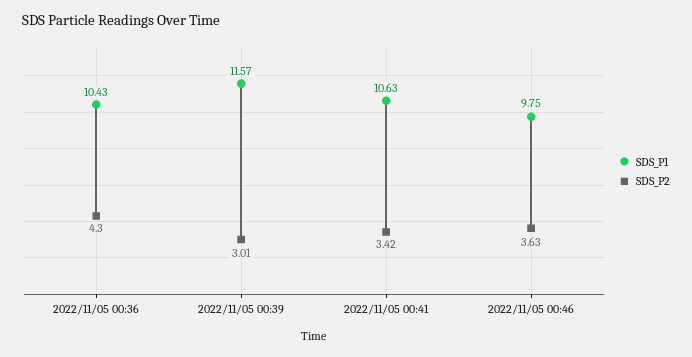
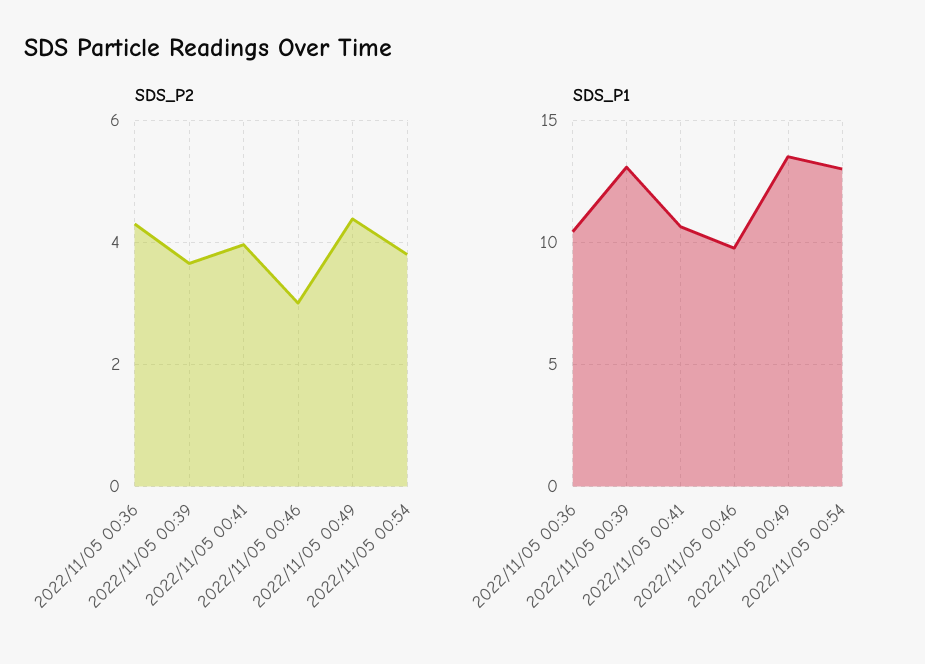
SDS_P1, 2022/11/05 00:39: 11.57 -> 13
SDS_P2, 2022/11/05 00:39: 3.01 -> 3.6
SDS_P2, 2022/11/05 00:41: 3.42 -> 4
SDS_P2, 2022/11/05 00:46: 3.63 -> 3
SDS_P2, 2022/11/05 00:49: none -> 4.4
SDS_P2, 2022/11/05 00:54: none -> 3.8
SDS_P1, 2022/11/05 00:49: none -> 13.5
SDS_P1, 2022/11/05 00:54: none -> 13

